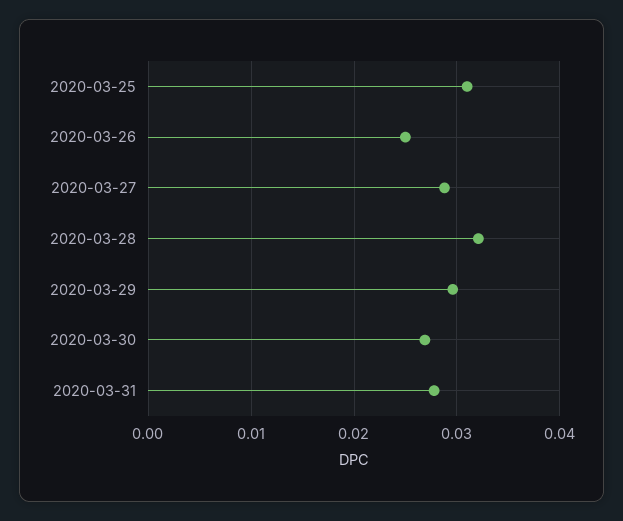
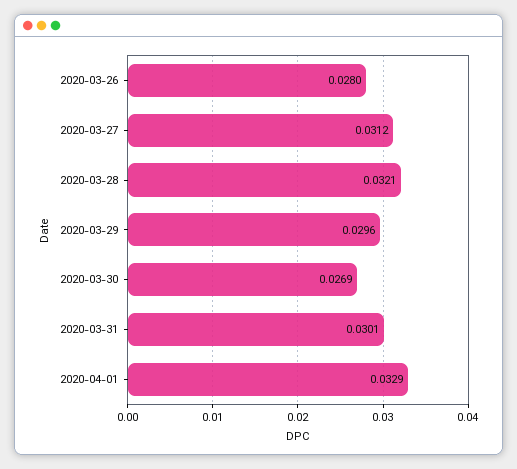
2020-03-25: 0.031 -> none
2020-03-26: 0.025 -> 0.028
2020-03-27: 0.029 -> 0.0312
2020-03-31: 0.028 -> 0.0301
2020-04-01: none -> 0.0329

